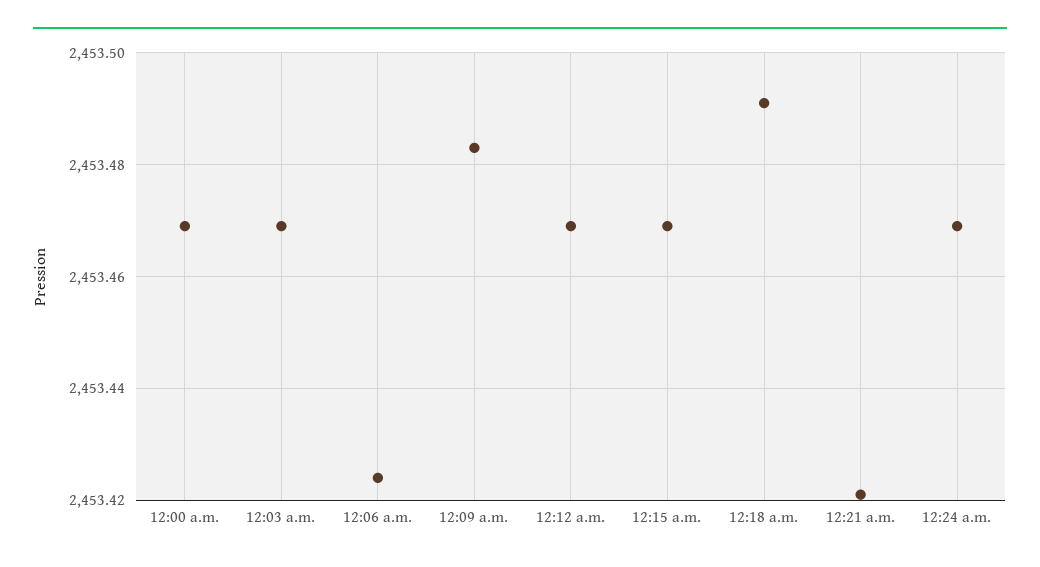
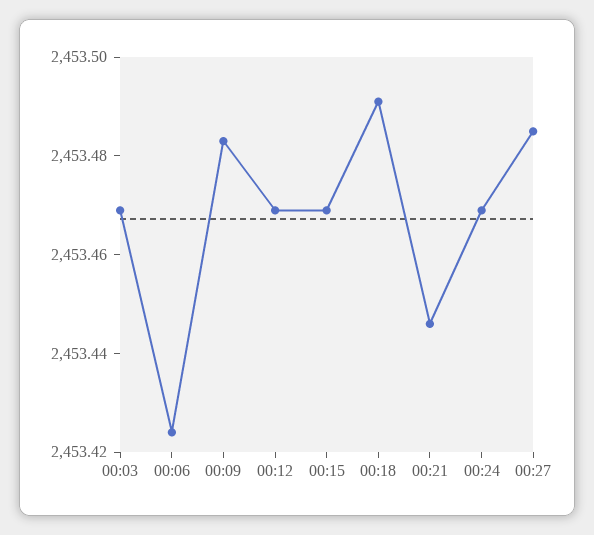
12:00 a.m.: 2453.47 -> none
12:21 a.m.: 2453.42 -> 2453.445
00:27: none -> 2453.485

